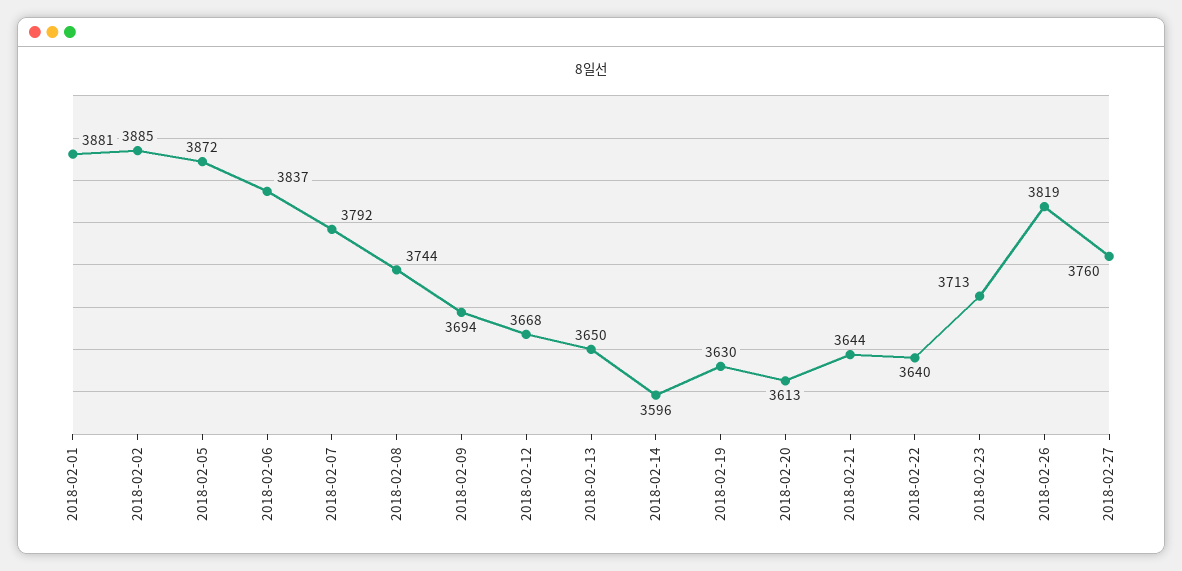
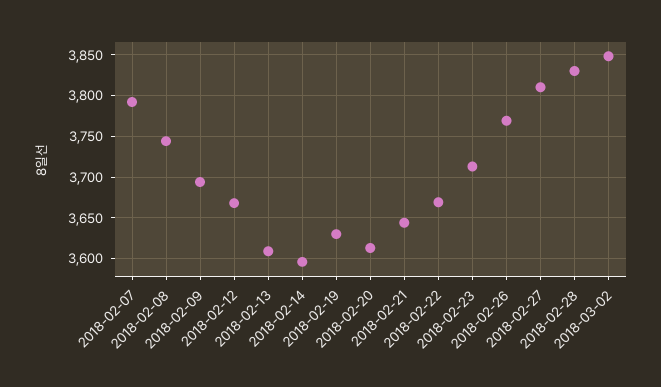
2018-02-01: 3881 -> none
2018-02-02: 3885 -> none
2018-02-05: 3872 -> none
2018-02-06: 3837 -> none
2018-02-13: 3650 -> 3610
2018-02-22: 3640 -> 3670
2018-02-26: 3819 -> 3770
2018-02-27: 3760 -> 3810
2018-02-28: none -> 3830
2018-03-02: none -> 3850

